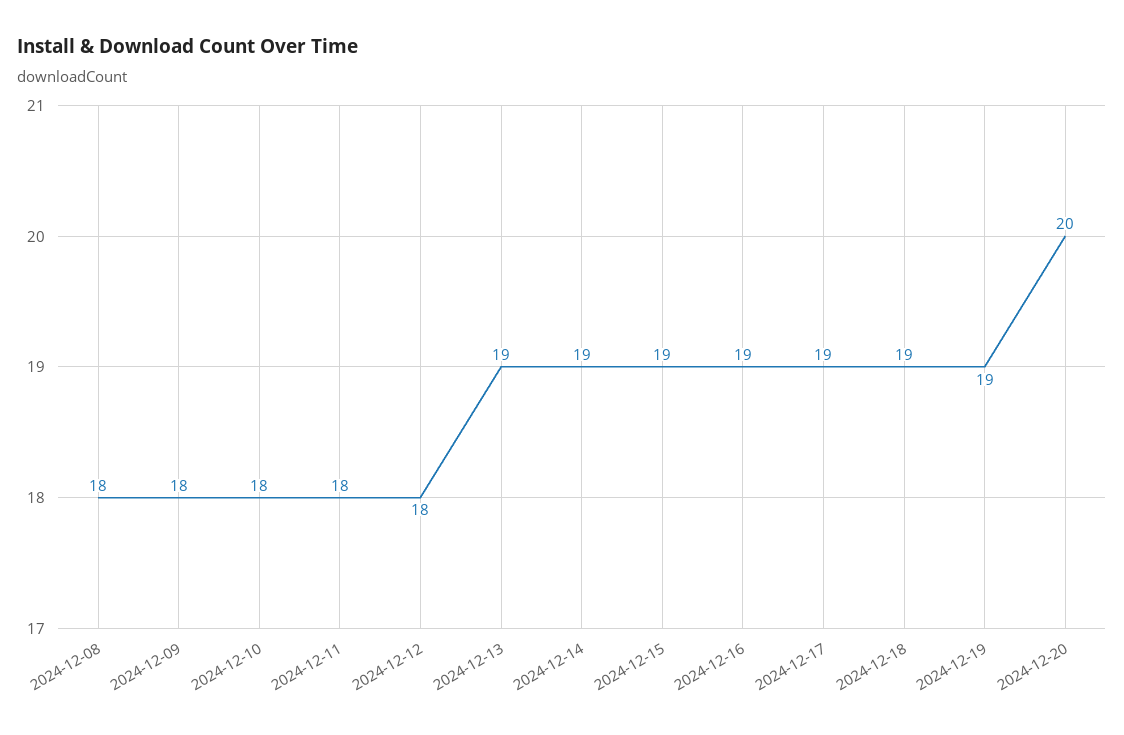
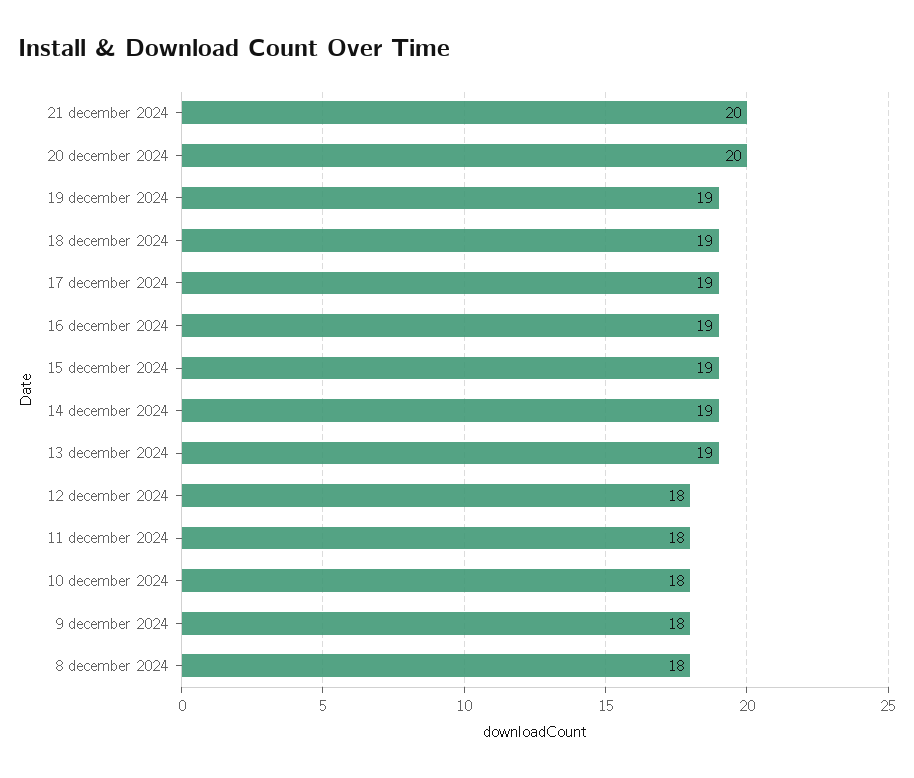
21 december 2024: none -> 20

